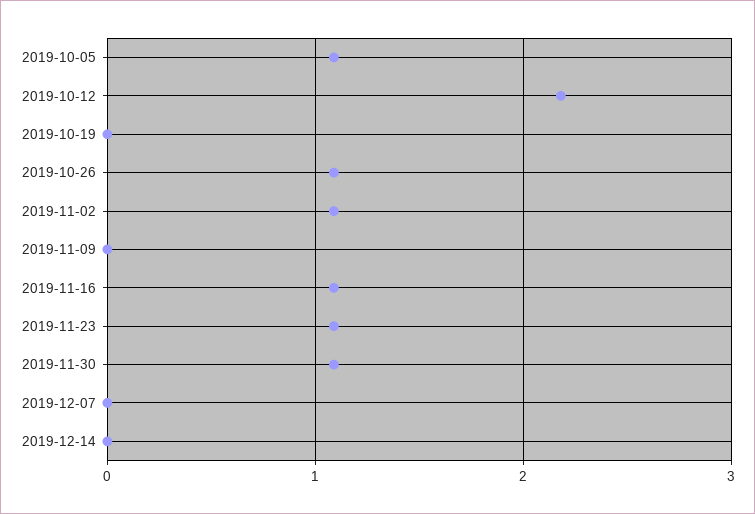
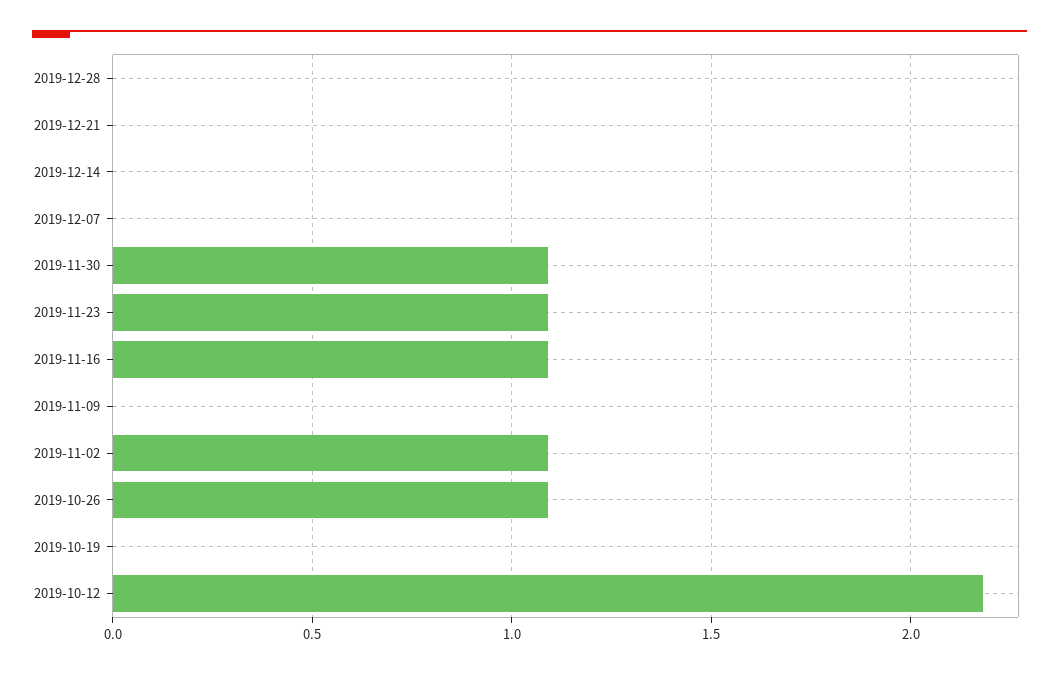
2019-10-05: 1.1 -> none
2019-12-28: none -> 0
2019-12-21: none -> 0

